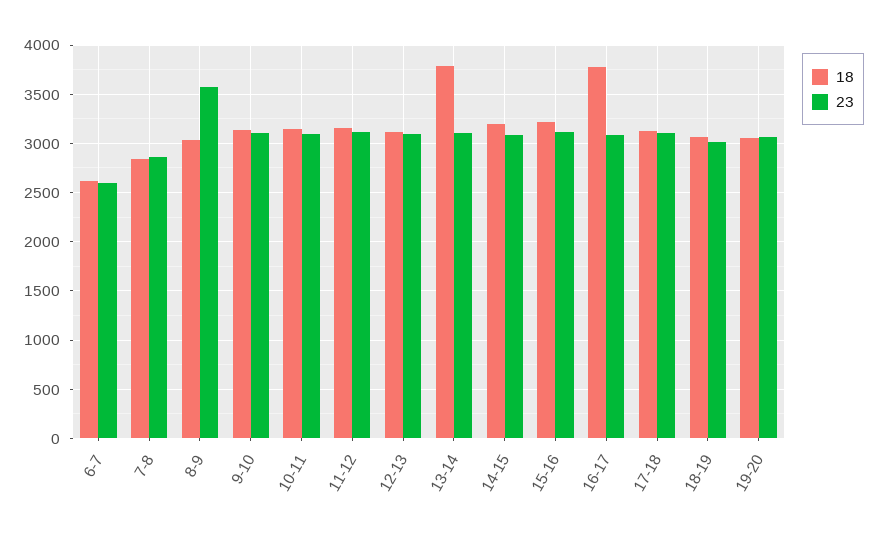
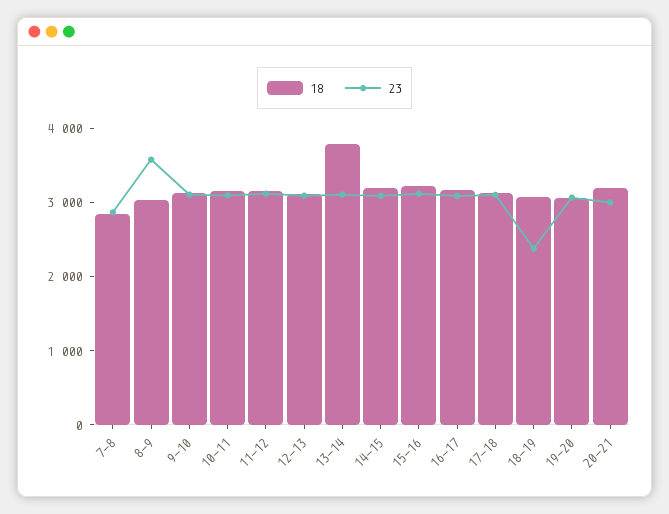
18, 6-7: 2600 -> none
23, 6-7: 2600 -> none
18, 16-17: 3800 -> 3200
23, 18-19: 3000 -> 2400
18, 20-21: none -> 3200
23, 20-21: none -> 3000

